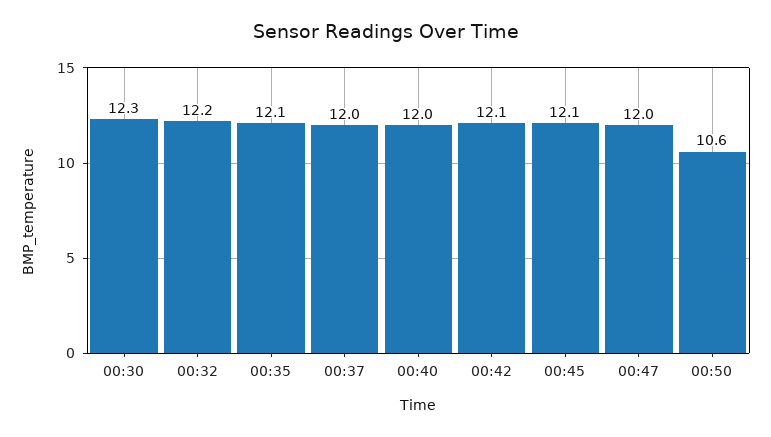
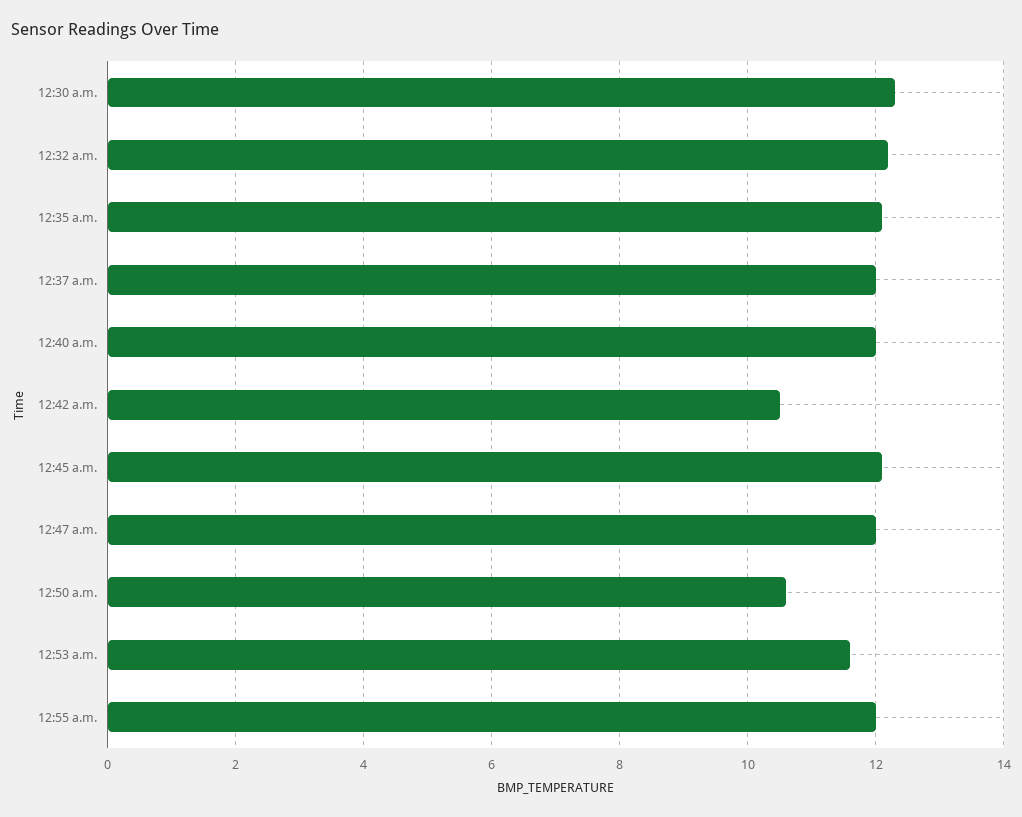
00:42: 12.1 -> 10.5
12:53 a.m.: none -> 11.5
12:55 a.m.: none -> 12

